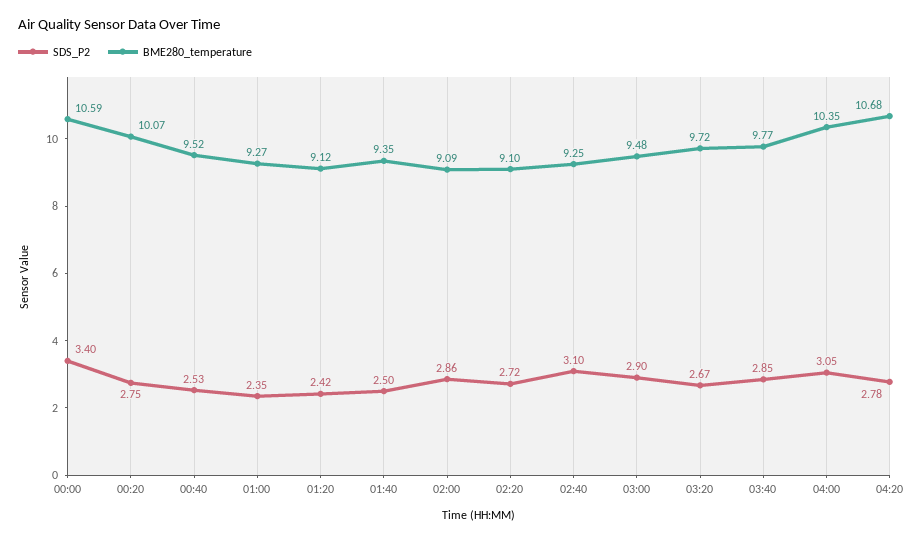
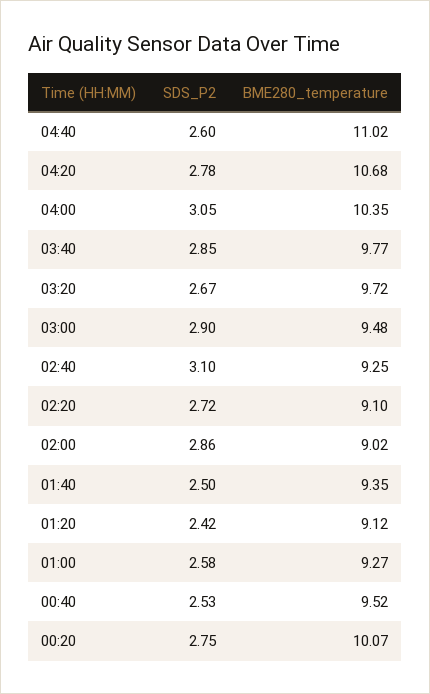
SDS_P2, 00:00: 3.4 -> none
BME280_temperature, 00:00: 10.59 -> none
SDS_P2, 01:00: 2.35 -> 2.58
BME280_temperature, 02:00: 9.09 -> 9.02
SDS_P2, 04:40: none -> 2.6
BME280_temperature, 04:40: none -> 11.02

